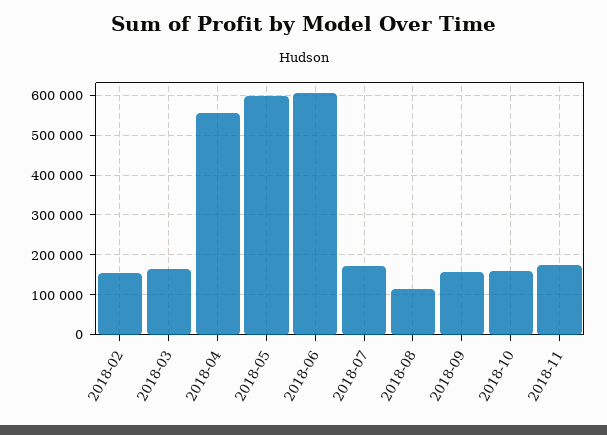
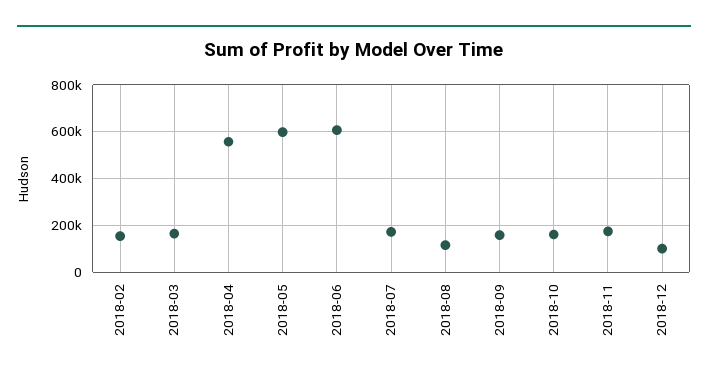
2018-12: none -> 100000

